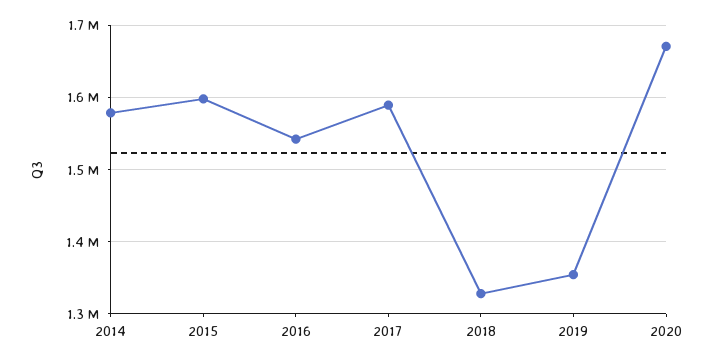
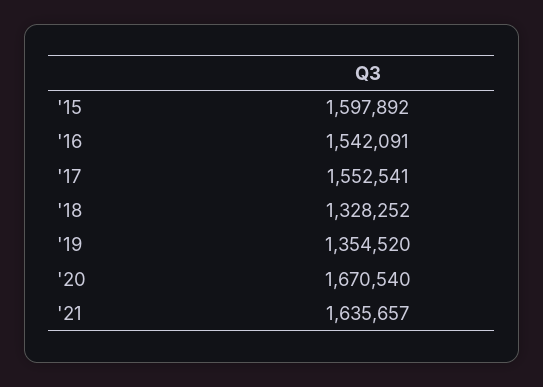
2014: 1580000 -> none
2017: 1590000 -> 1552541
'21: none -> 1635657

